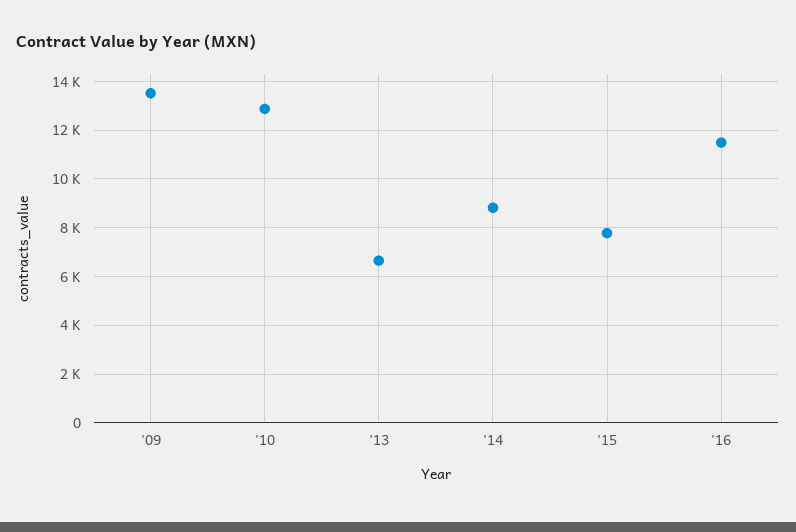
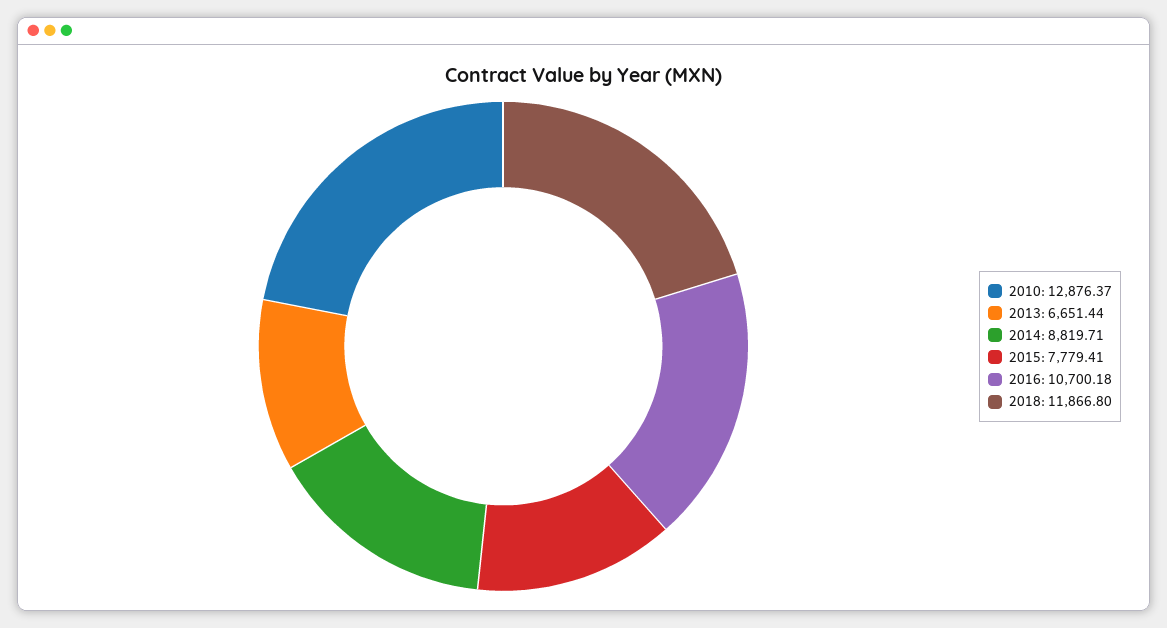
'09: 13500 -> none
'16: 11500 -> 10700.18
2018: none -> 11866.8

